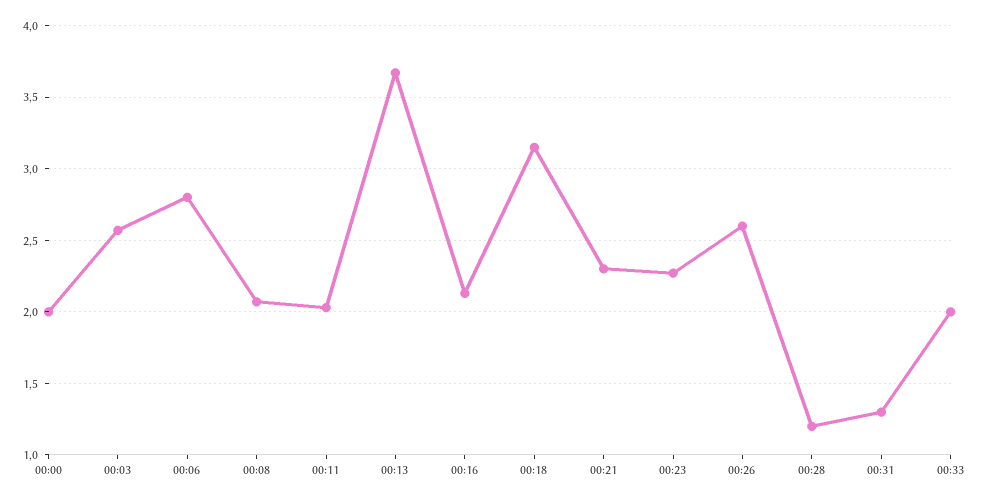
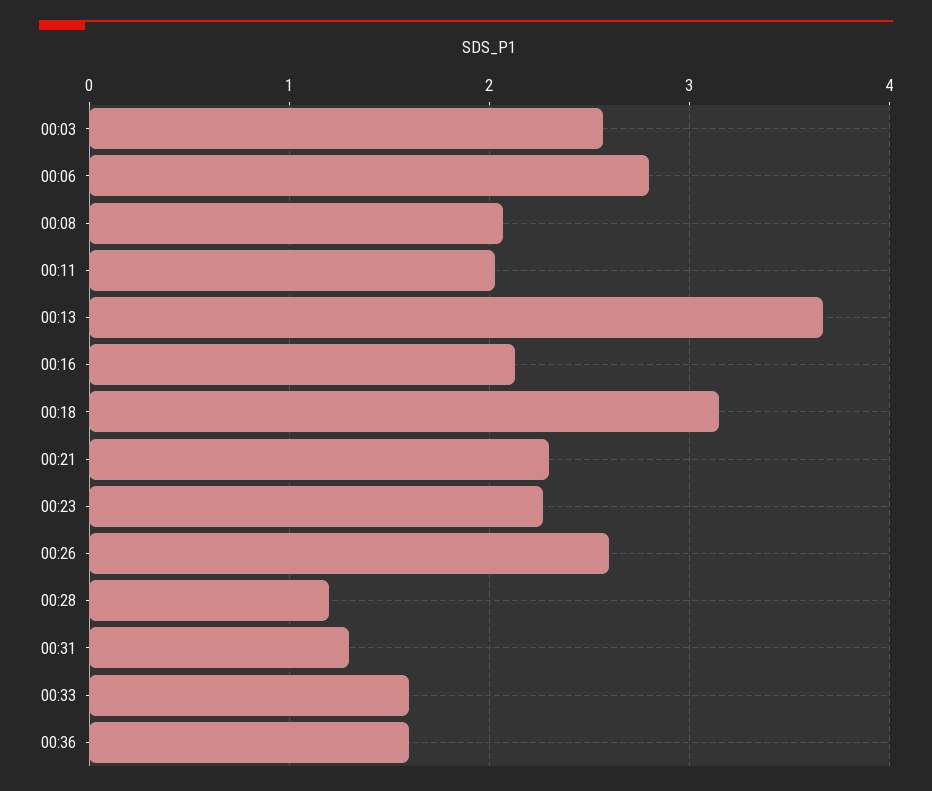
00:00: 2 -> none
00:33: 2 -> 1.6
00:36: none -> 1.6

